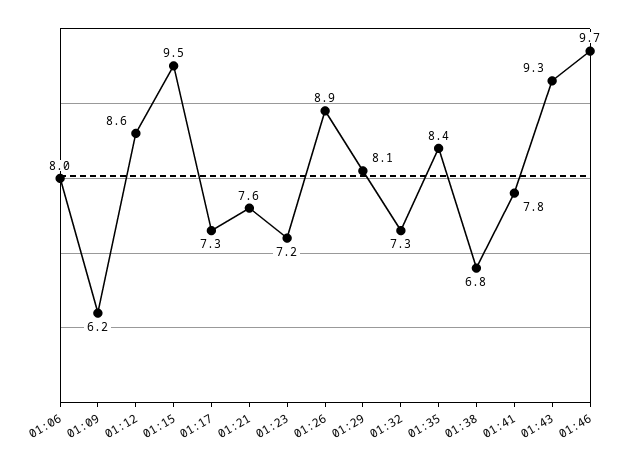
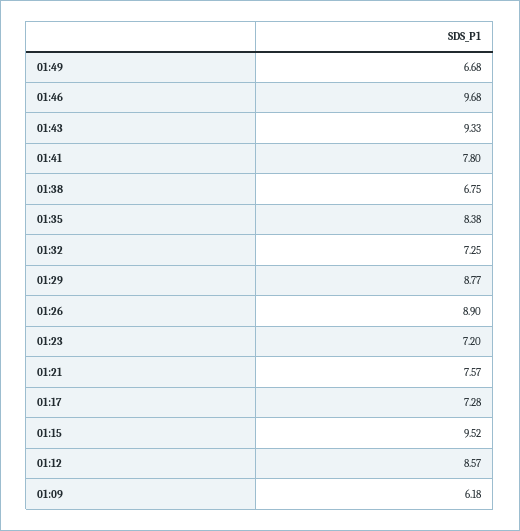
01:06: 8 -> none
01:29: 8.1 -> 8.77
01:49: none -> 6.68

